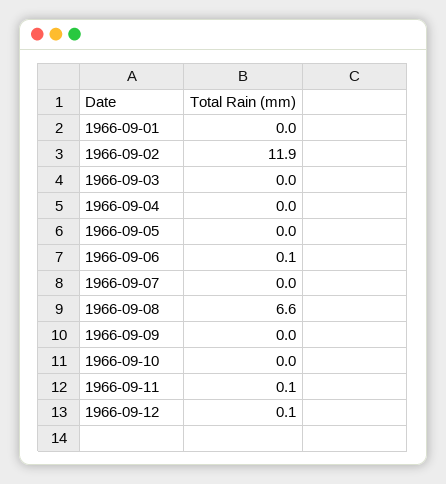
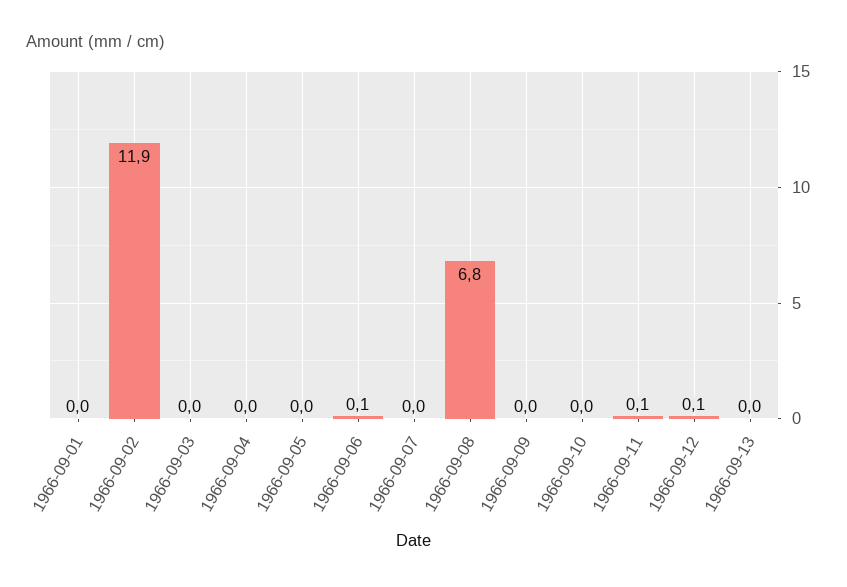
1966-09-08: 6.6 -> 6.8
1966-09-13: none -> 0

